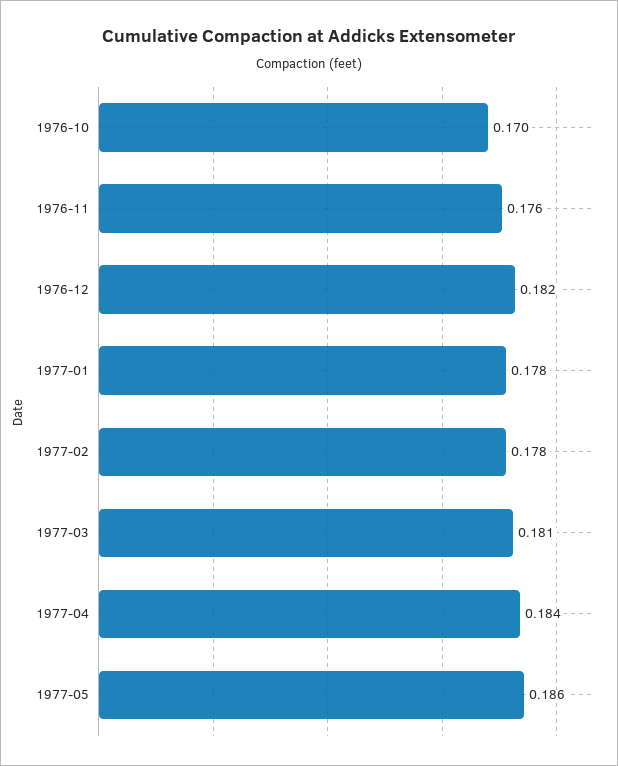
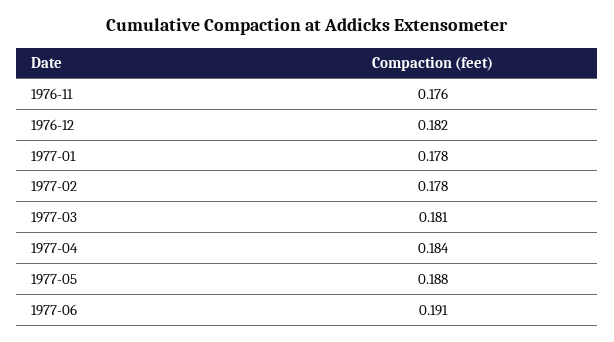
1976-10: 0.17 -> none
1977-05: 0.186 -> 0.188
1977-06: none -> 0.191

